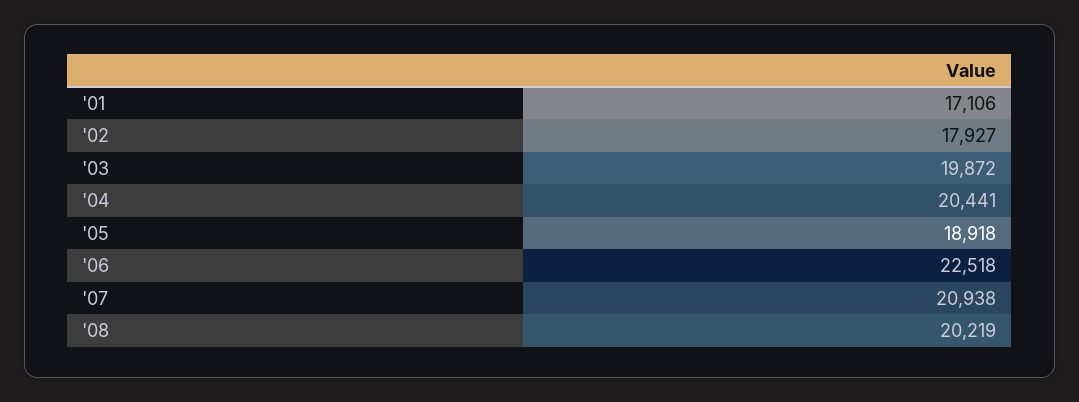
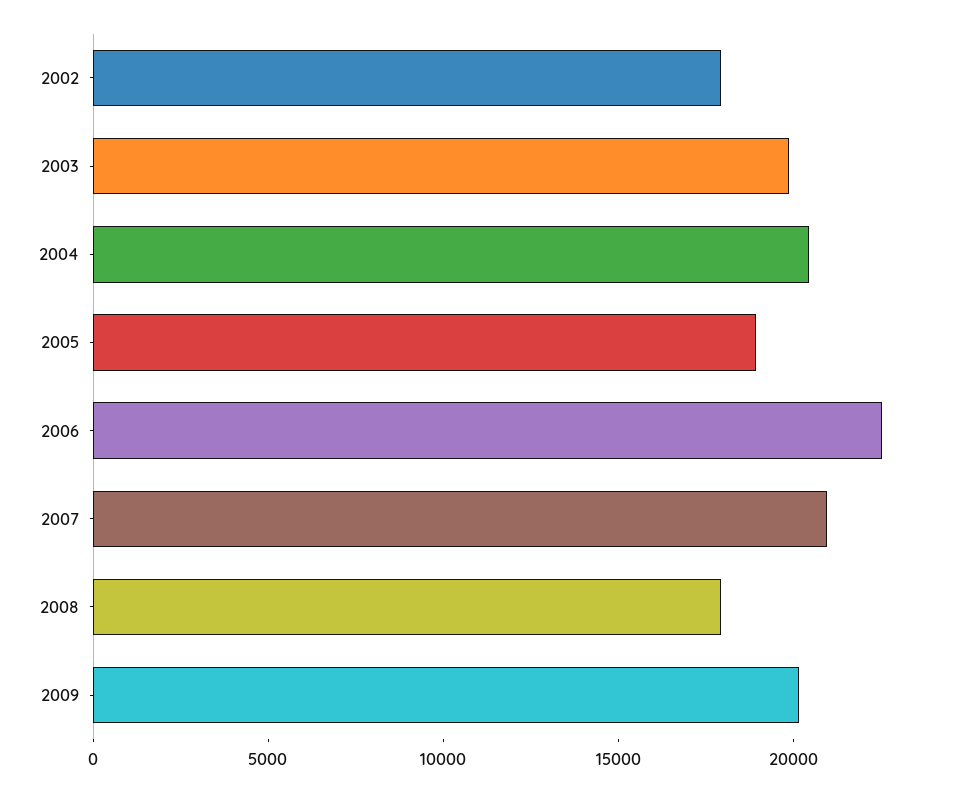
'01: 17106 -> none
'08: 20219 -> 18000
2009: none -> 20000

